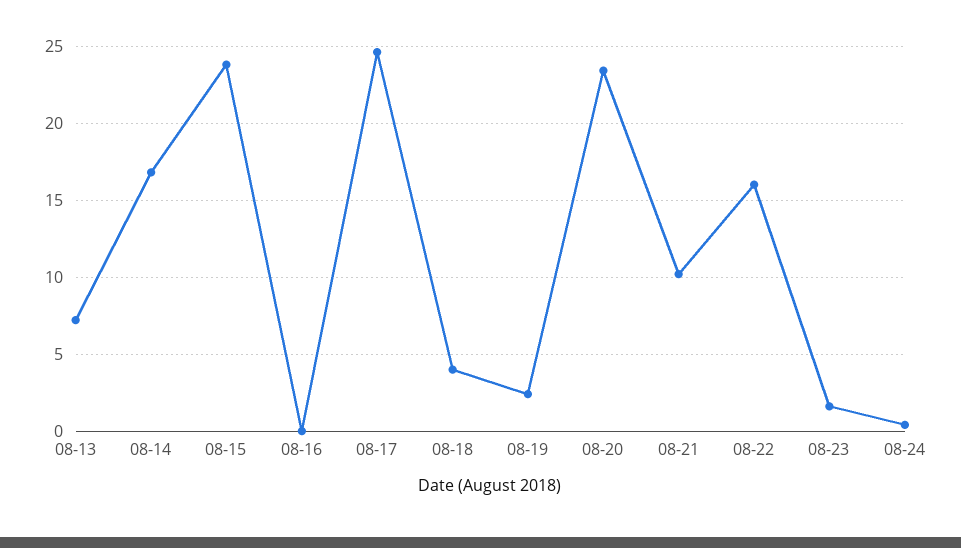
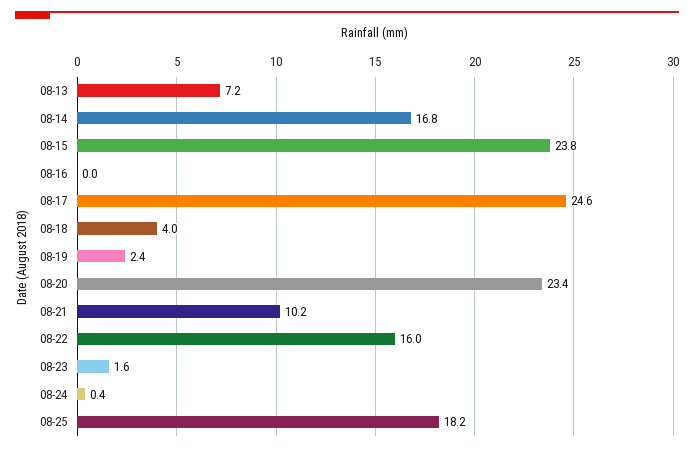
08-25: none -> 18.2

